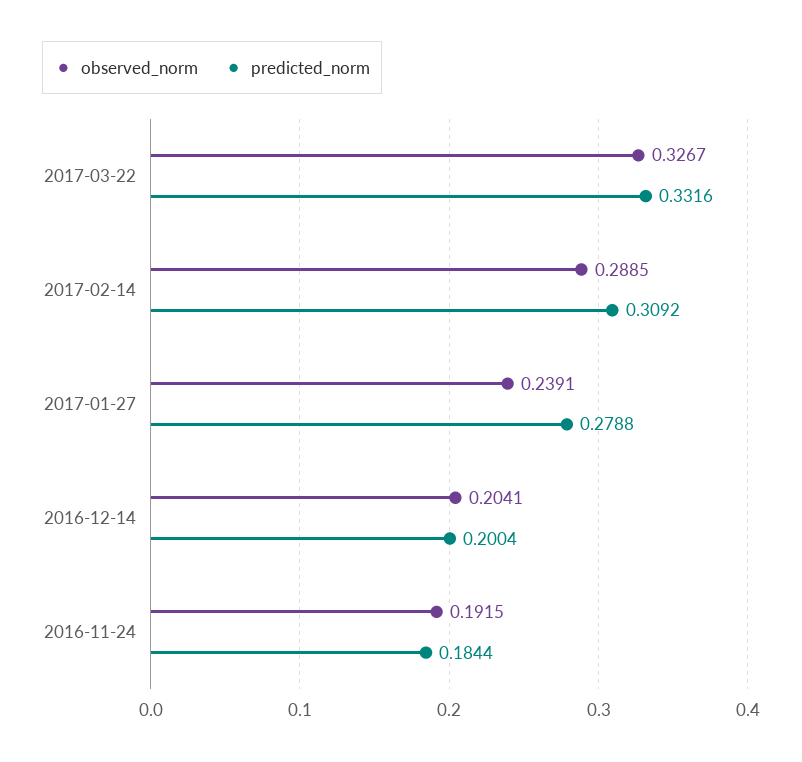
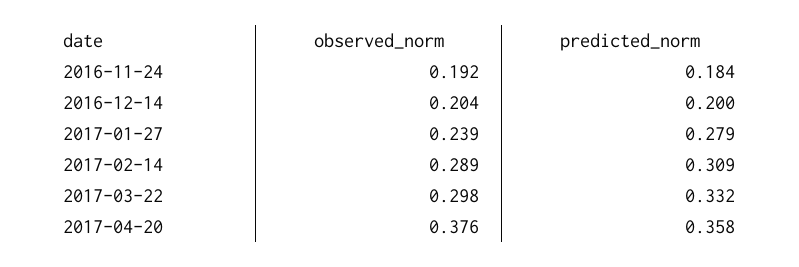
observed_norm, 2017-03-22: 0.3267 -> 0.298
observed_norm, 2017-04-20: none -> 0.376
predicted_norm, 2017-04-20: none -> 0.358

